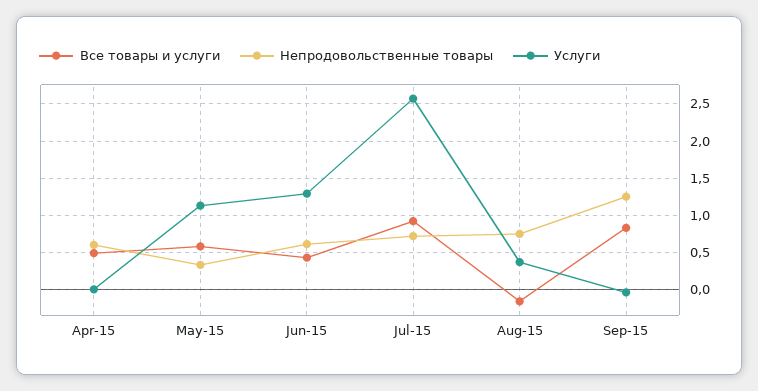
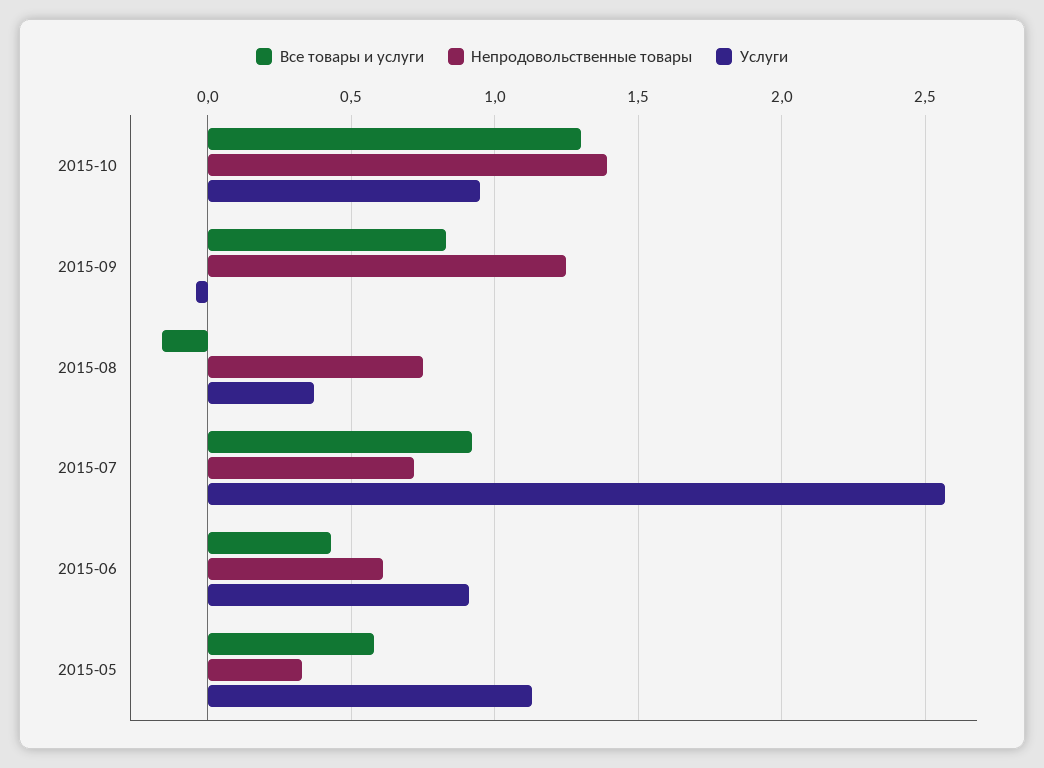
Все товары и услуги, Apr-15: 0.5 -> none
Непродовольственные товары, Apr-15: 0.6 -> none
Услуги, Apr-15: 0 -> none
Услуги, Jun-15: 1.3 -> 0.9
Все товары и услуги, 2015-10: none -> 1.3
Непродовольственные товары, 2015-10: none -> 1.4
Услуги, 2015-10: none -> 0.95

